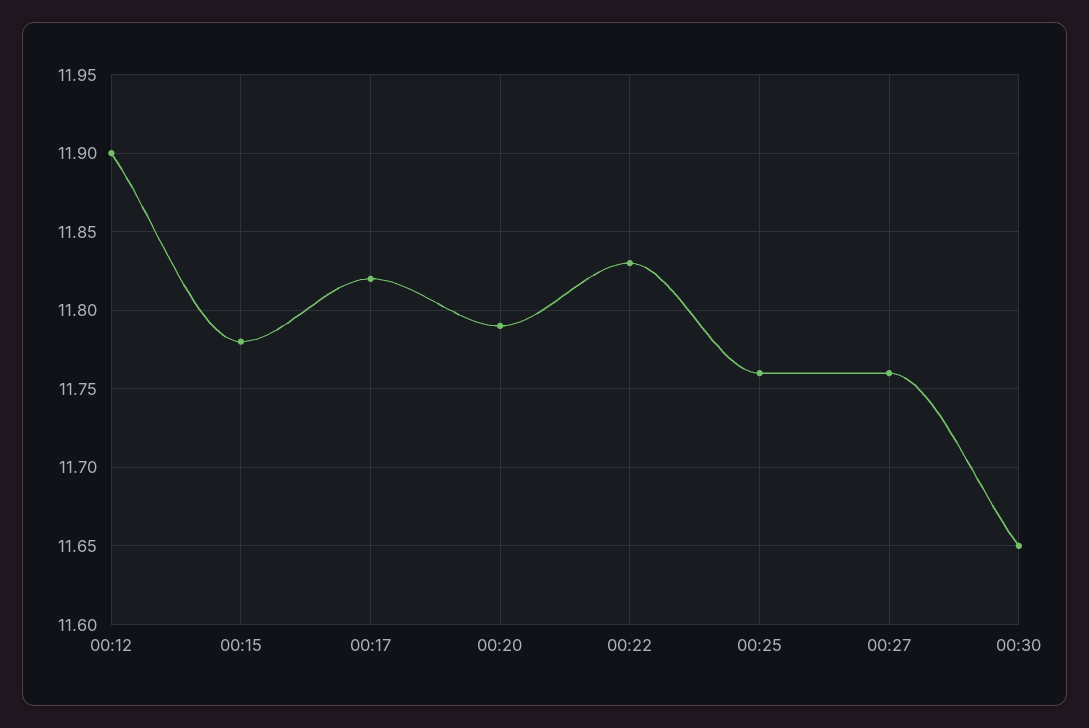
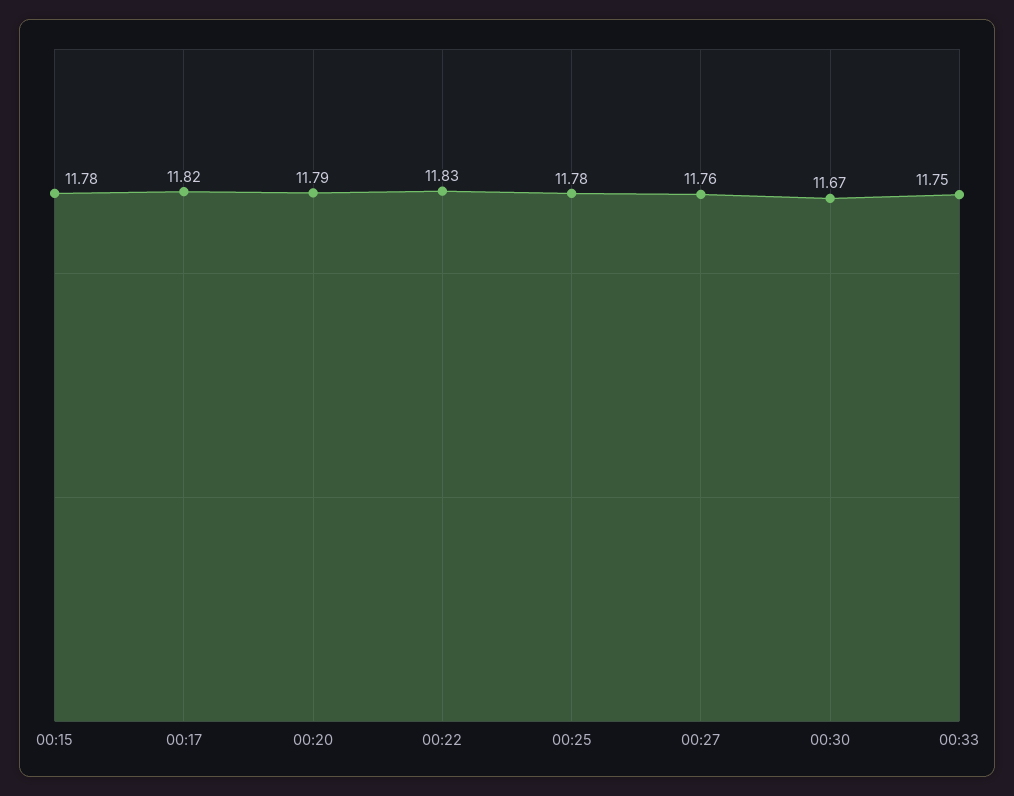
00:12: 11.9 -> none
00:25: 11.76 -> 11.78
00:30: 11.65 -> 11.67
00:33: none -> 11.75

